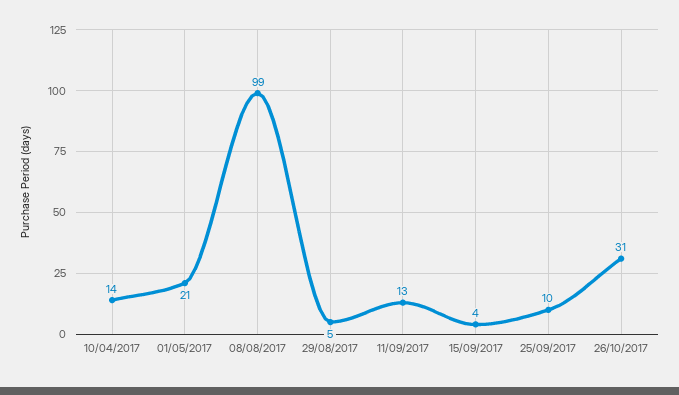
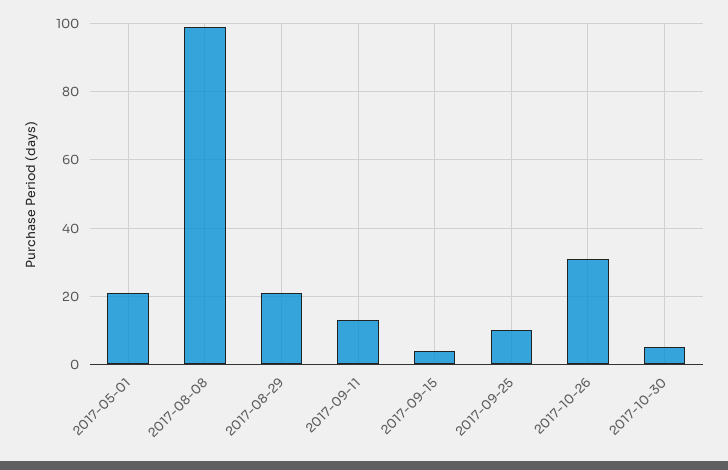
10/04/2017: 14 -> none
29/08/2017: 5 -> 20
2017-10-30: none -> 5

